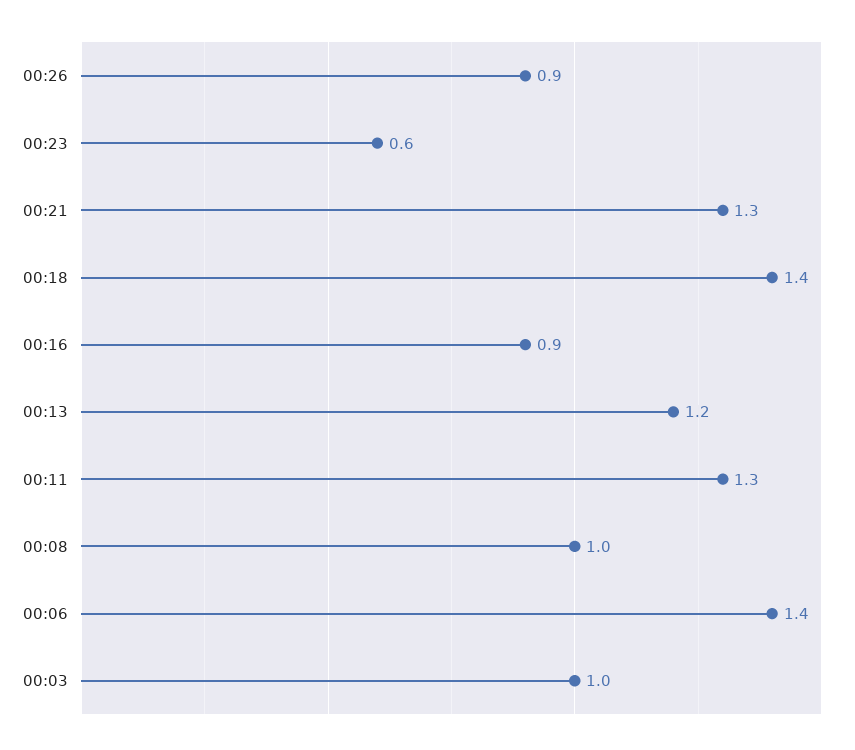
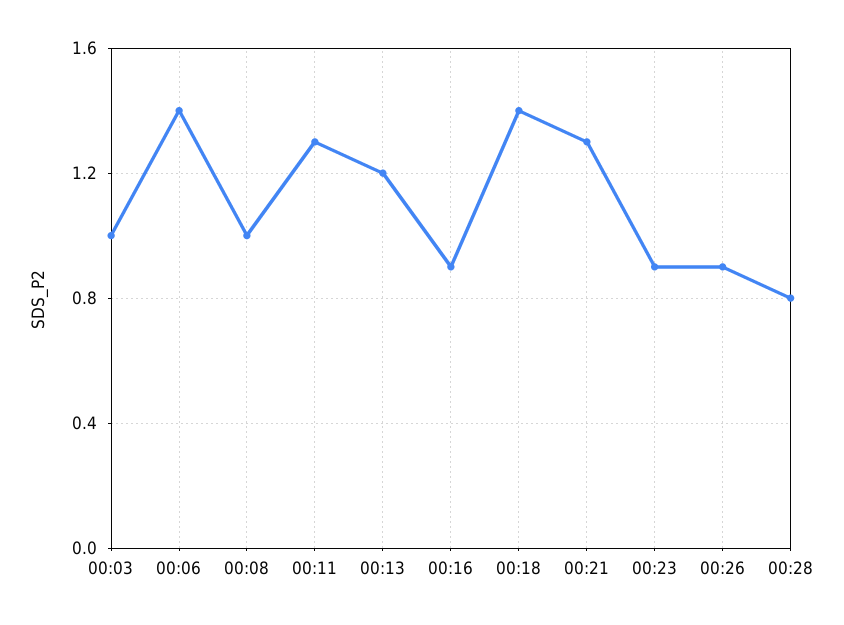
00:23: 0.6 -> 0.9
00:28: none -> 0.8

